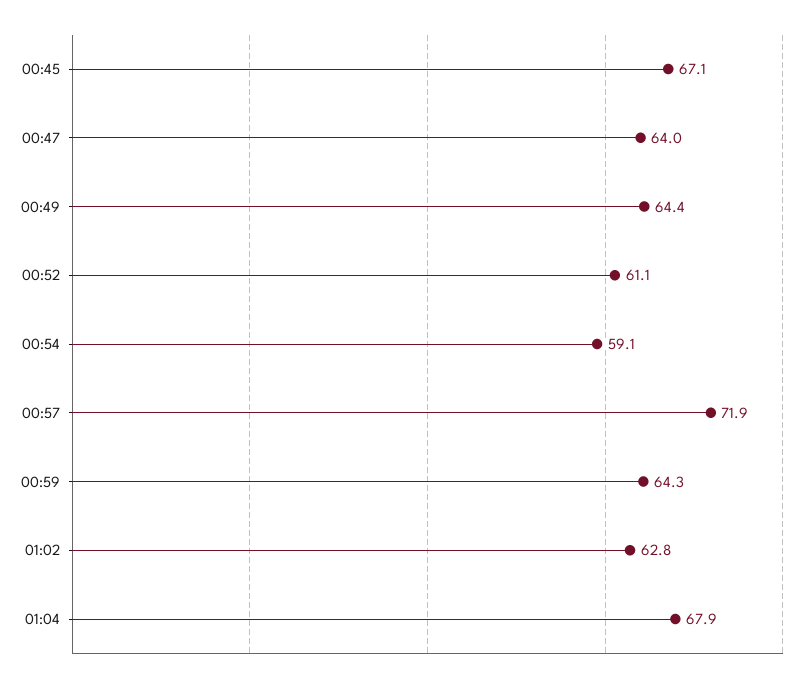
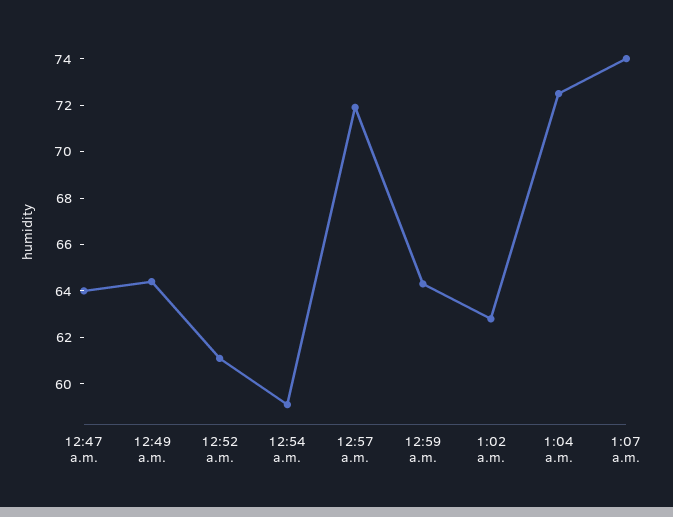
00:45: 67.1 -> none
01:04: 67.9 -> 72.5
1:07 a.m.: none -> 74

